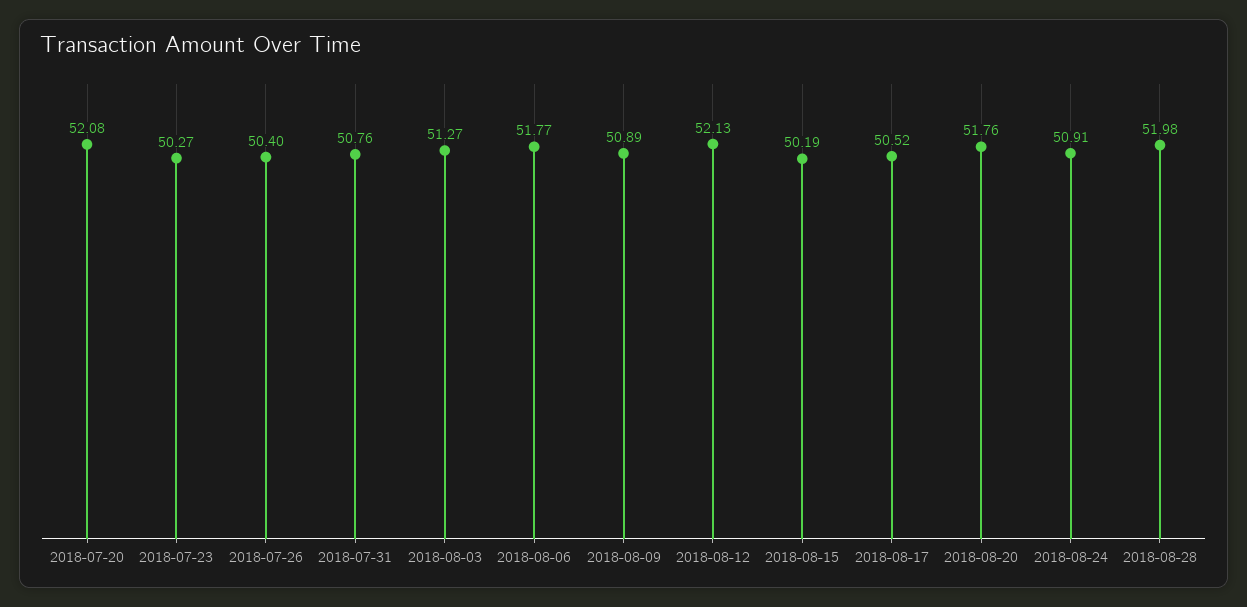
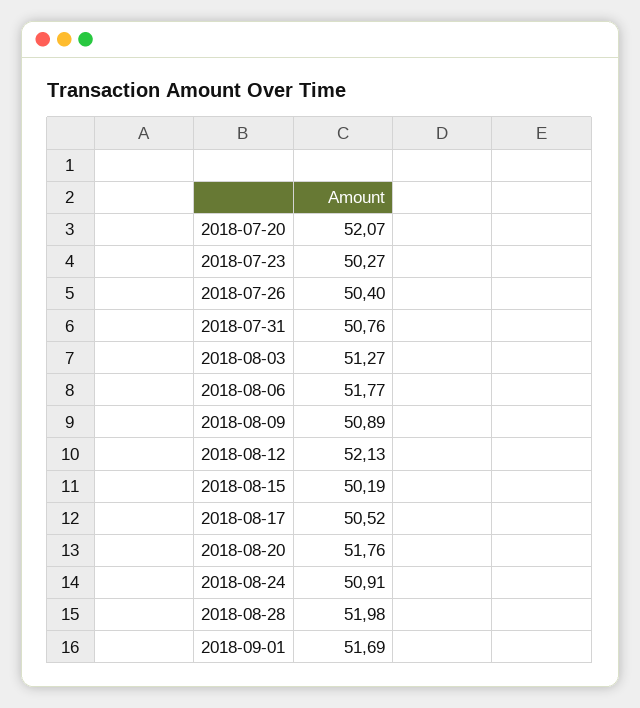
2018-07-20: 52.08 -> 52.07
2018-09-01: none -> 51.69

